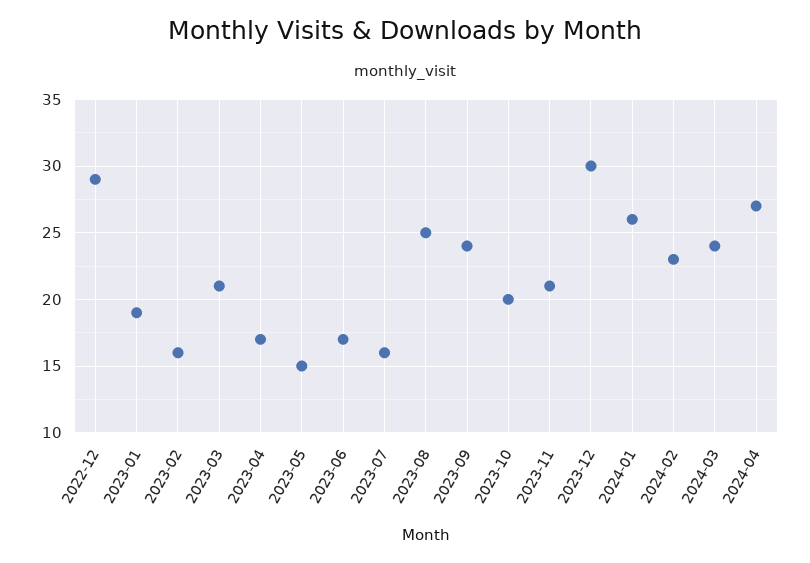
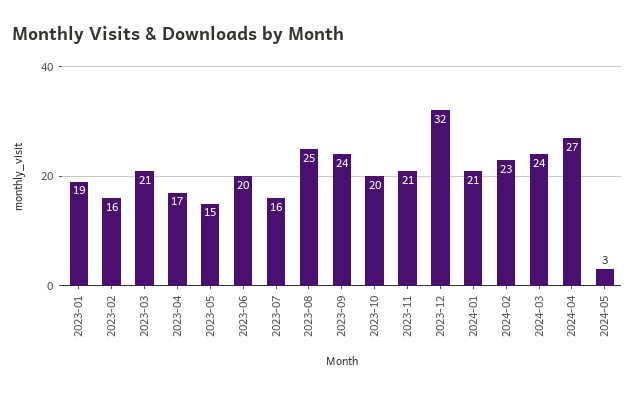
2022-12: 29 -> none
2023-06: 17 -> 20
2023-12: 30 -> 32
2024-01: 26 -> 21
2024-05: none -> 3

